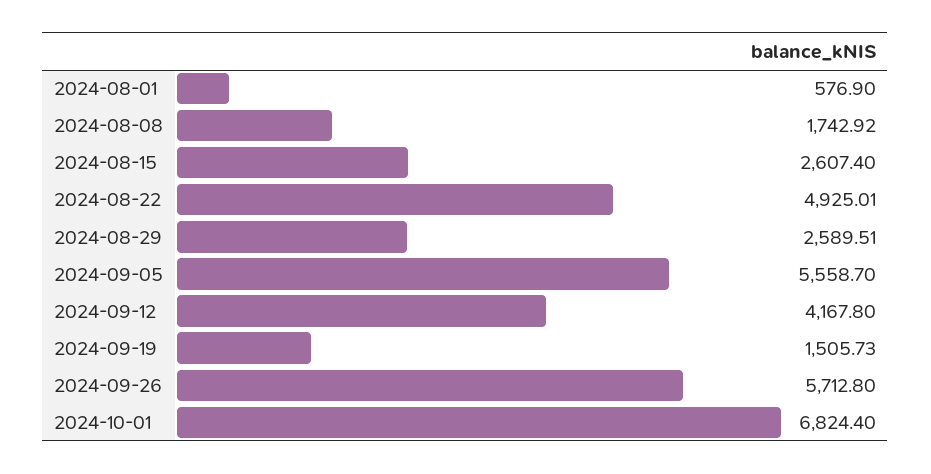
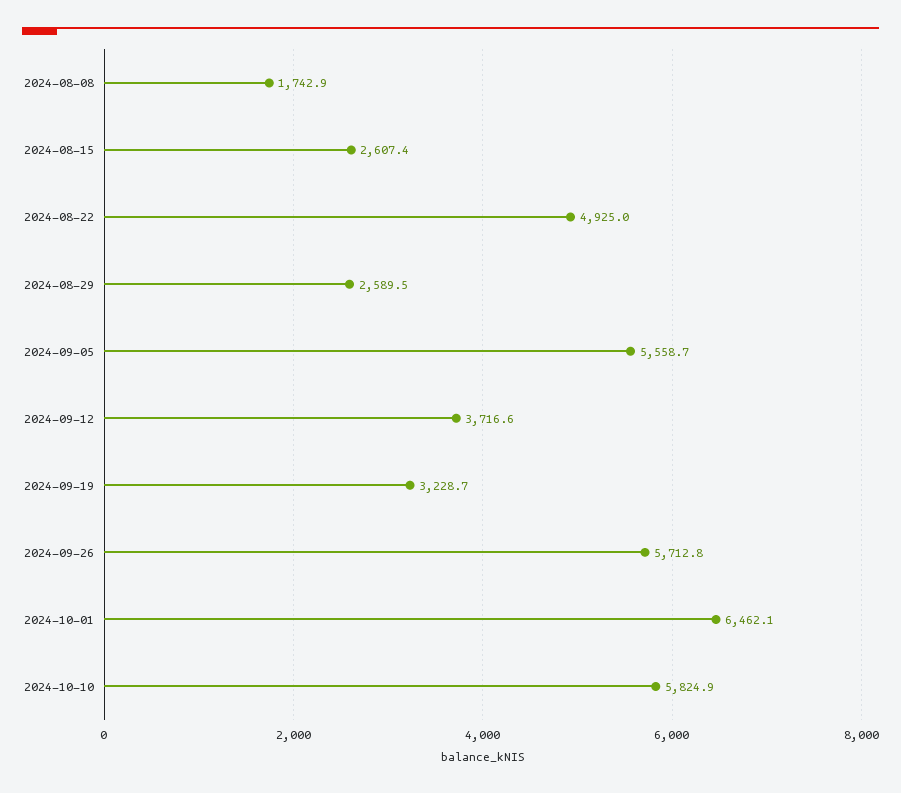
2024-08-01: 576.9 -> none
2024-09-12: 4167.8 -> 3716.6
2024-09-19: 1505.73 -> 3228.7
2024-10-01: 6824.4 -> 6462.1
2024-10-10: none -> 5824.9

